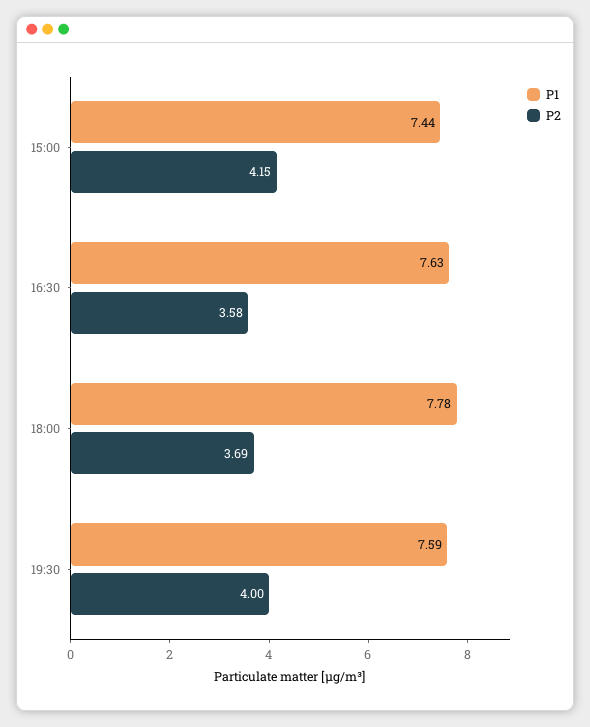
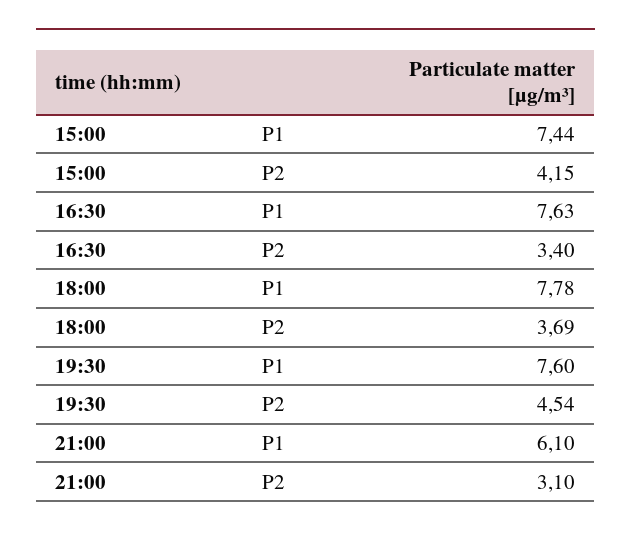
P2, 16:30: 3.58 -> 3.4
P1, 19:30: 7.59 -> 7.6
P2, 19:30: 4 -> 4.54
P1, 21:00: none -> 6.1
P2, 21:00: none -> 3.1

